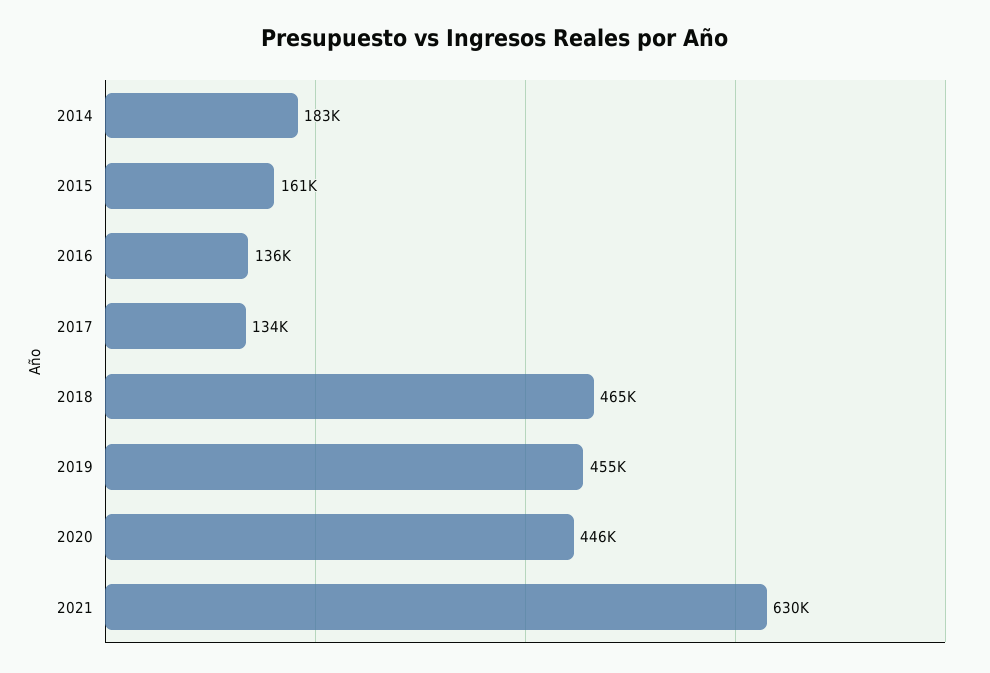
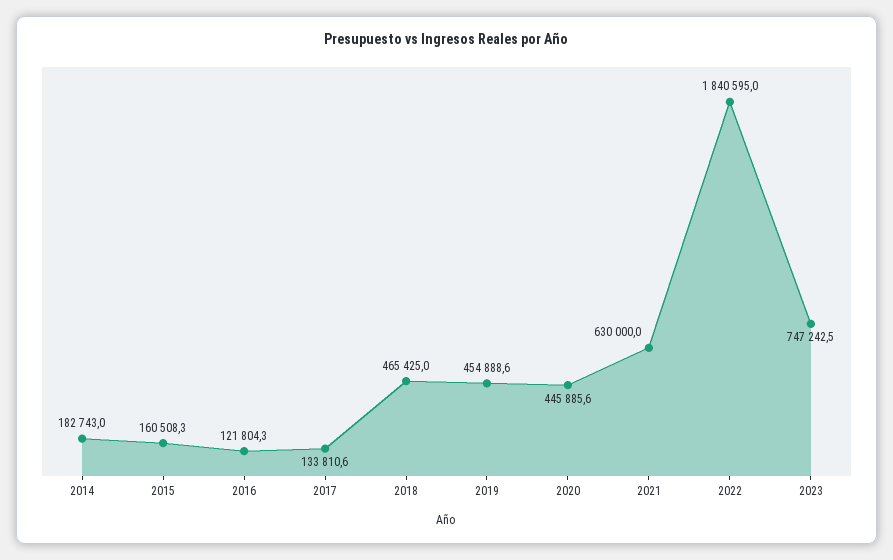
2016: 136000 -> 121804.3
2022: none -> 1840595
2023: none -> 747242.5

